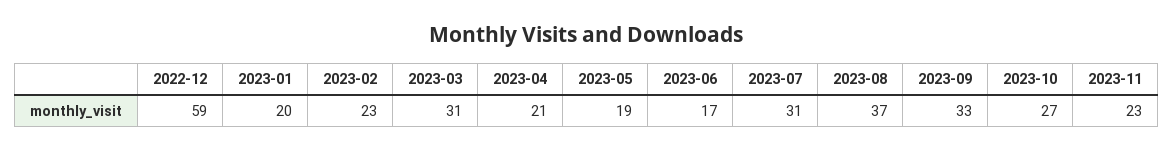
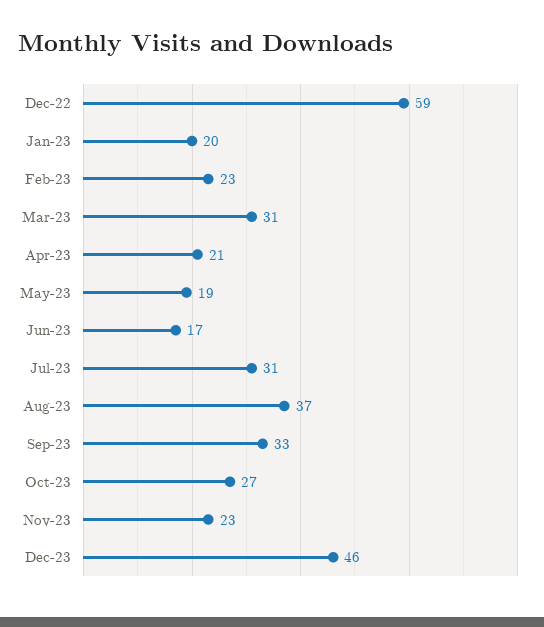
Dec-23: none -> 46

